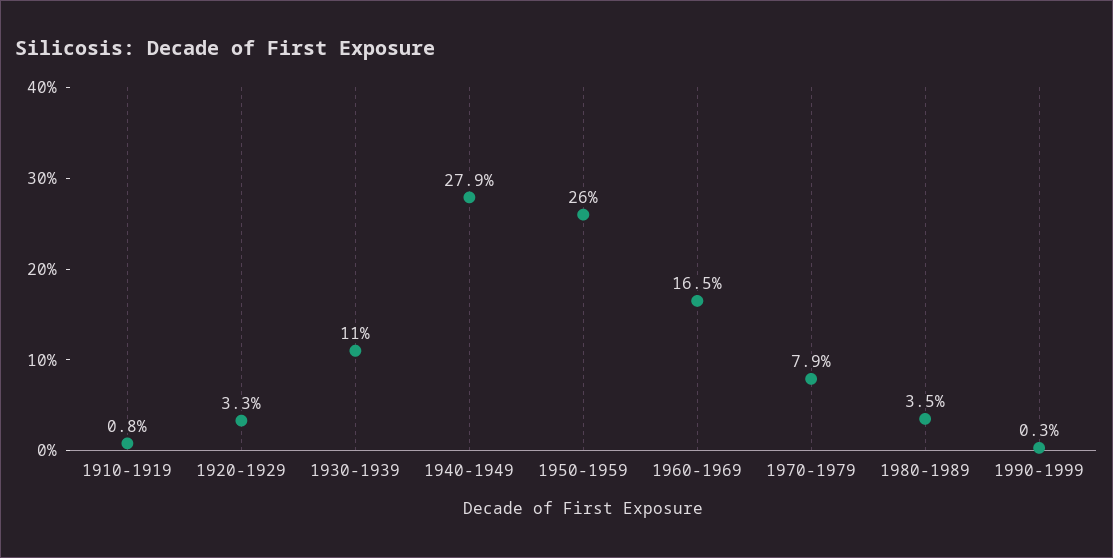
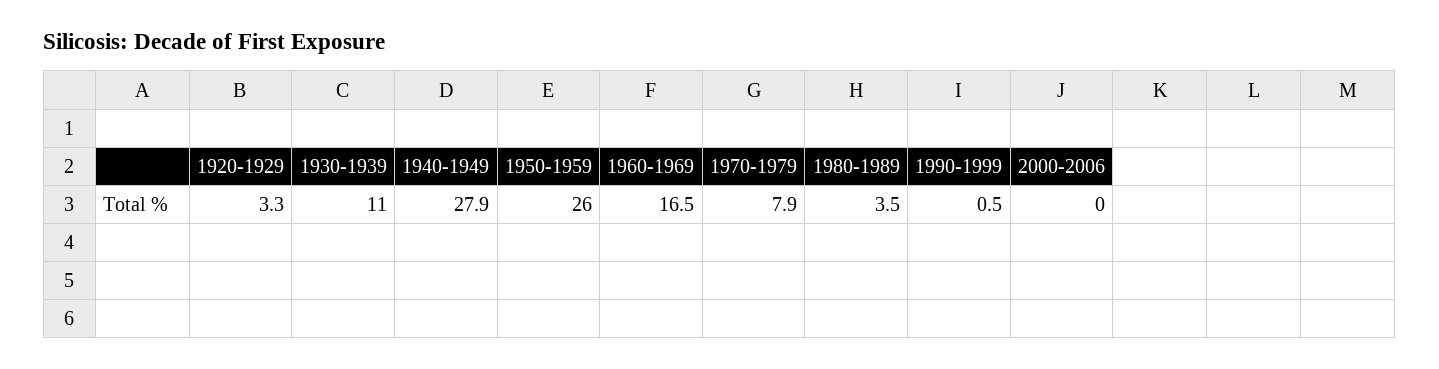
1910-1919: 0.8 -> none
1990-1999: 0.3 -> 0.5
2000-2006: none -> 0

